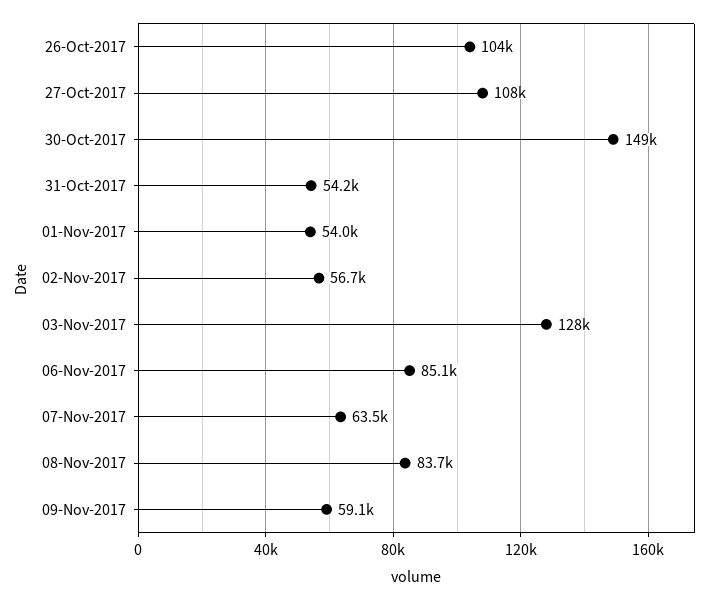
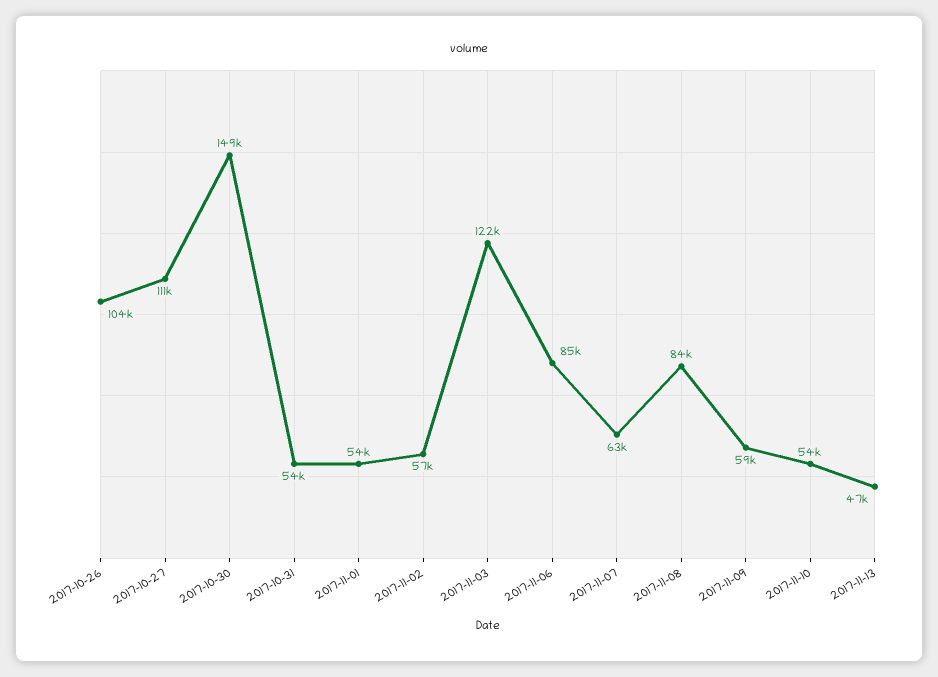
27-Oct-2017: 108000 -> 111000
03-Nov-2017: 128000 -> 122000
2017-11-10: none -> 54000
2017-11-13: none -> 47000

